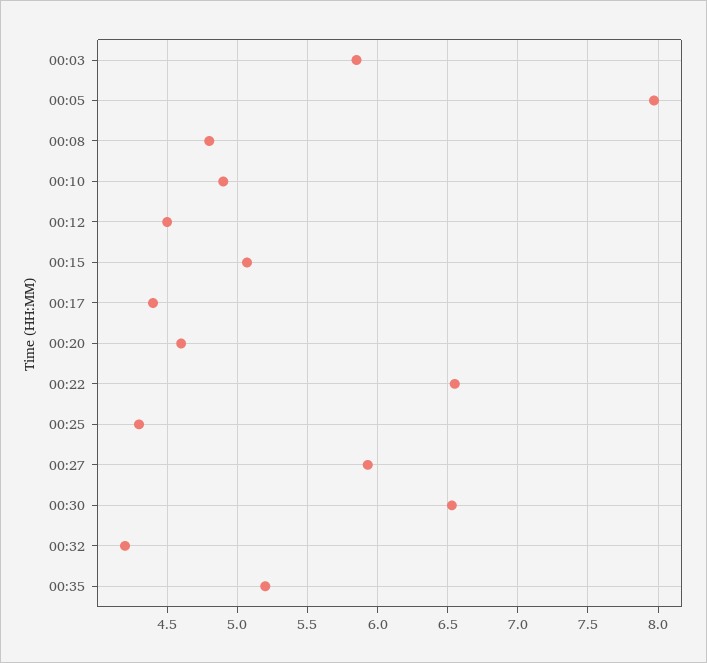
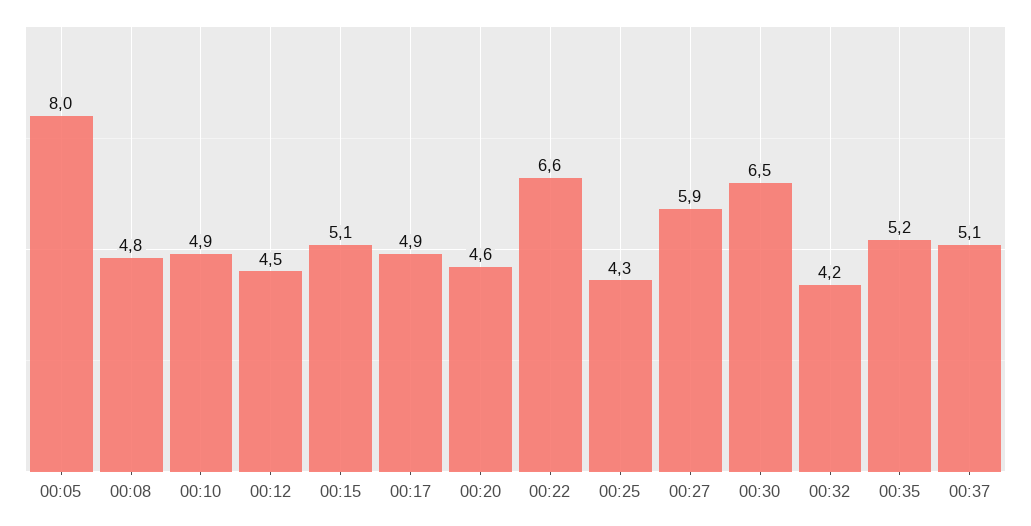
00:03: 5.85 -> none
00:17: 4.4 -> 4.9
00:37: none -> 5.1

